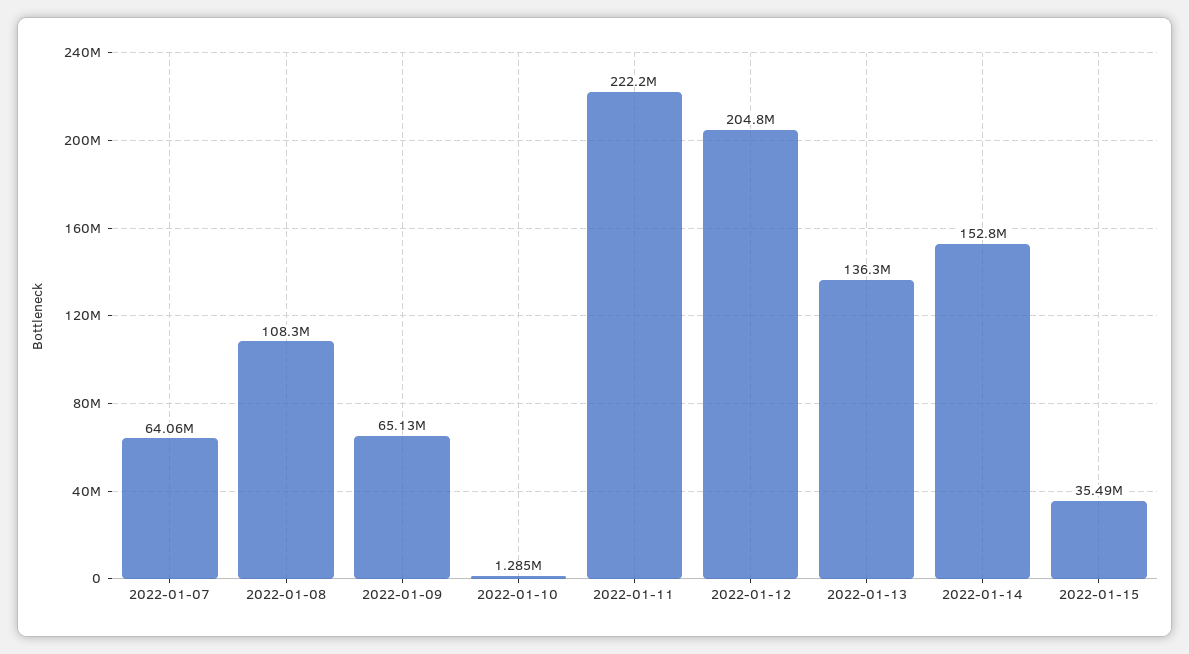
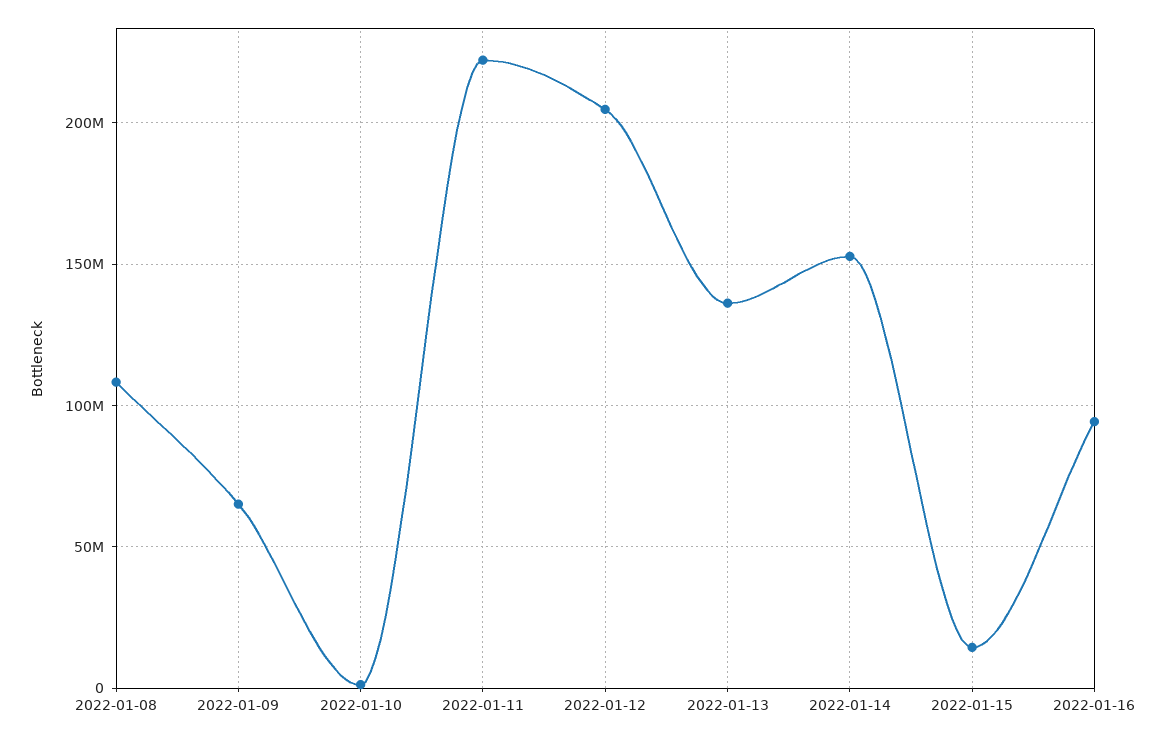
2022-01-07: 64060000 -> none
2022-01-15: 35490000 -> 15000000
2022-01-16: none -> 95000000

